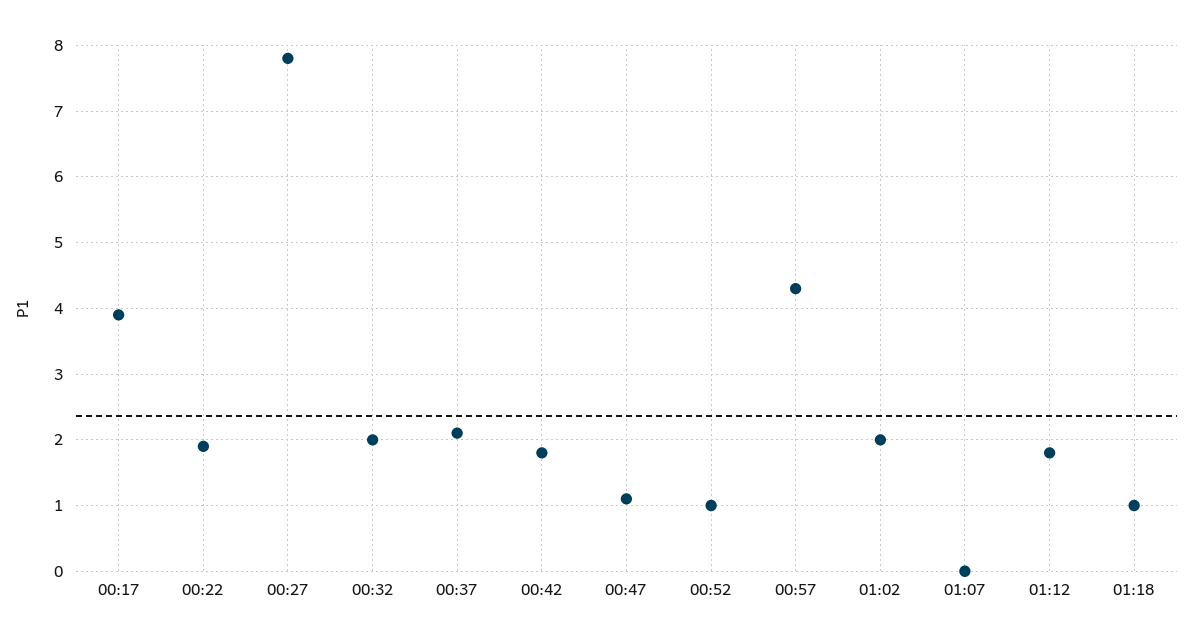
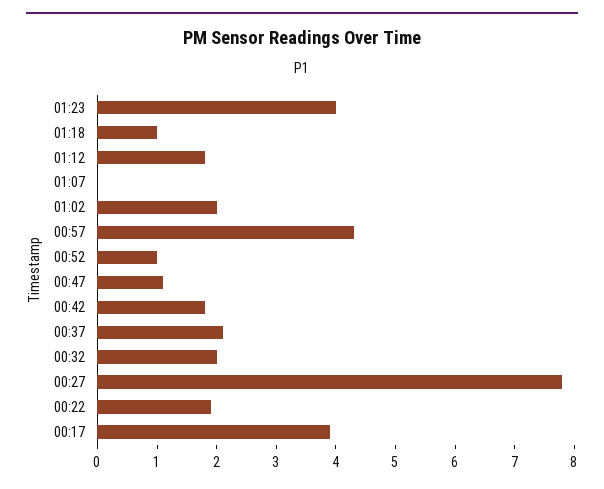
01:23: none -> 4

